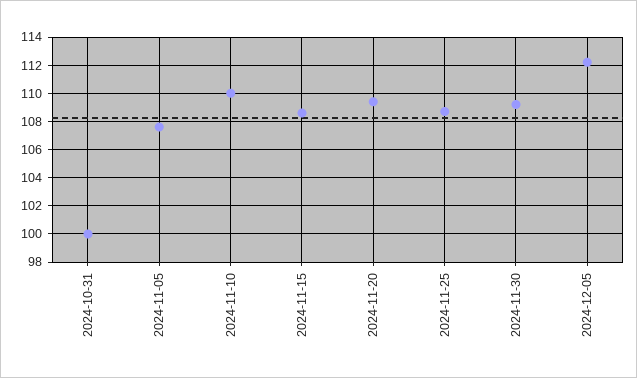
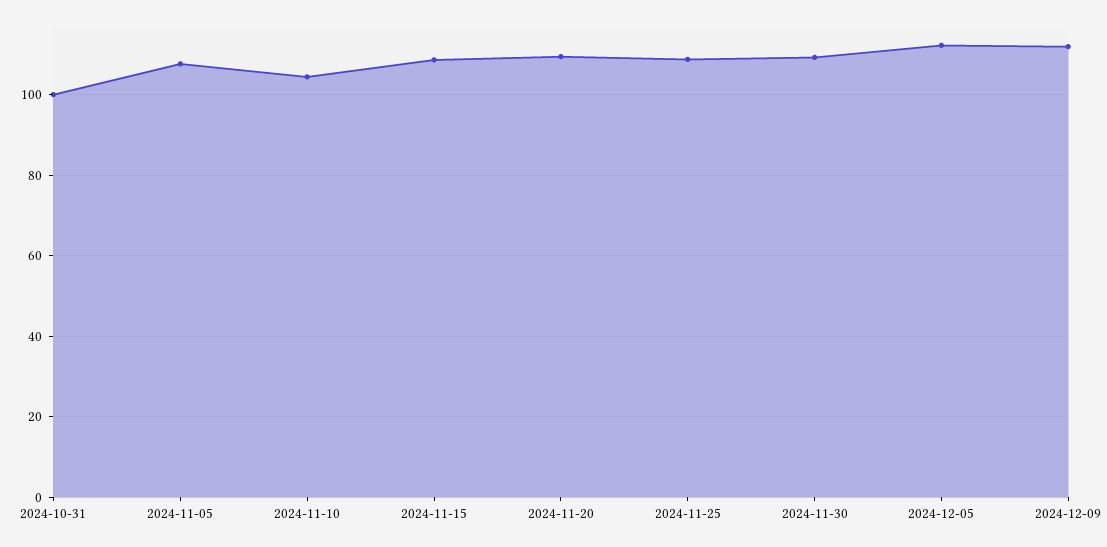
2024-11-10: 110 -> 104
2024-12-09: none -> 112

